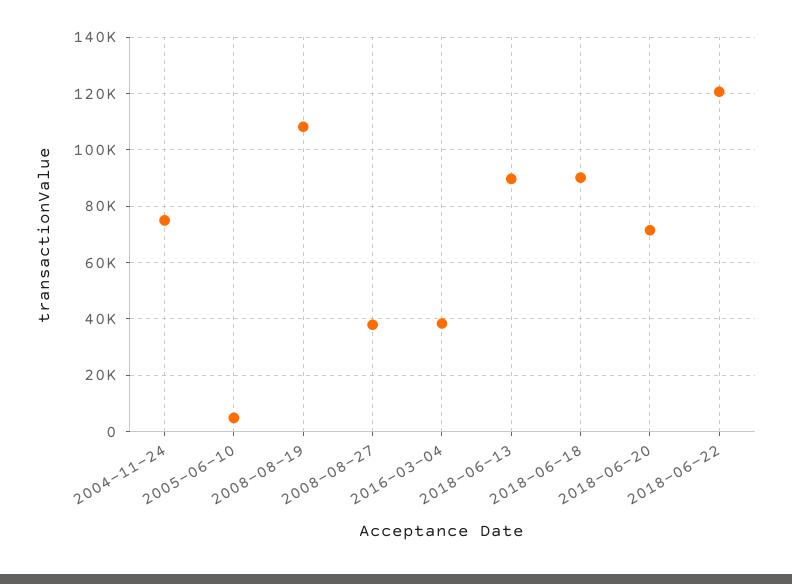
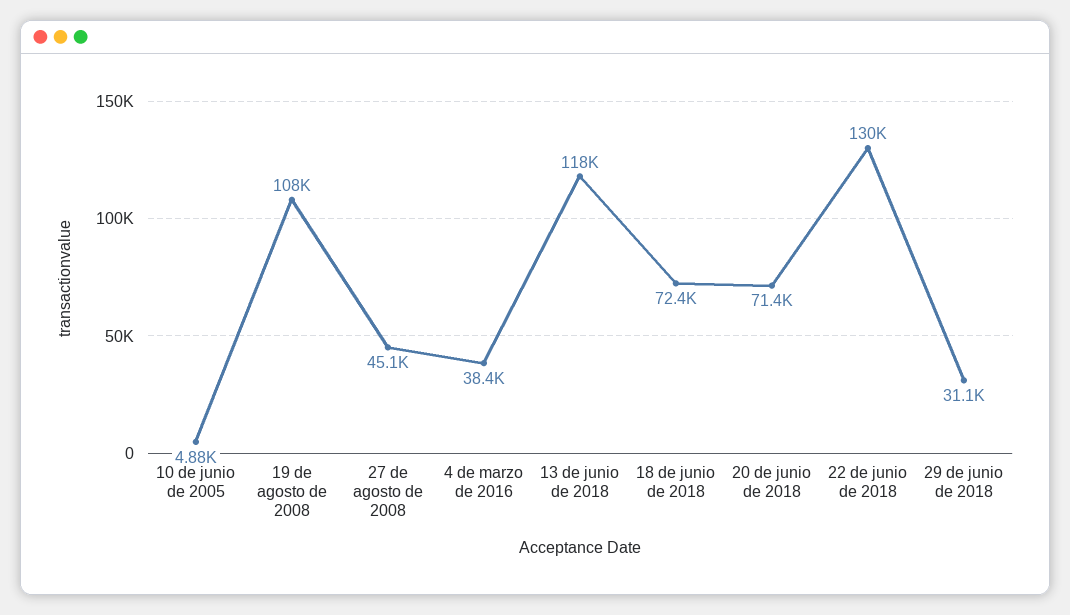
2004-11-24: 75000 -> none
2008-08-27: 37500 -> 45100
2018-06-13: 90000 -> 118000
2018-06-18: 90000 -> 72400
2018-06-22: 120000 -> 130000
29 de junio de 2018: none -> 31100

